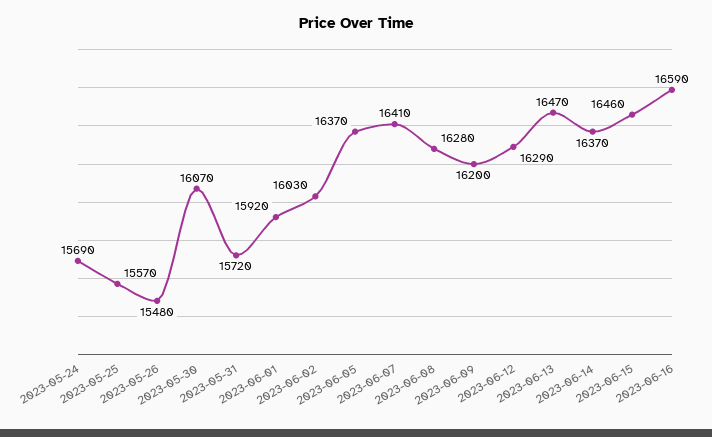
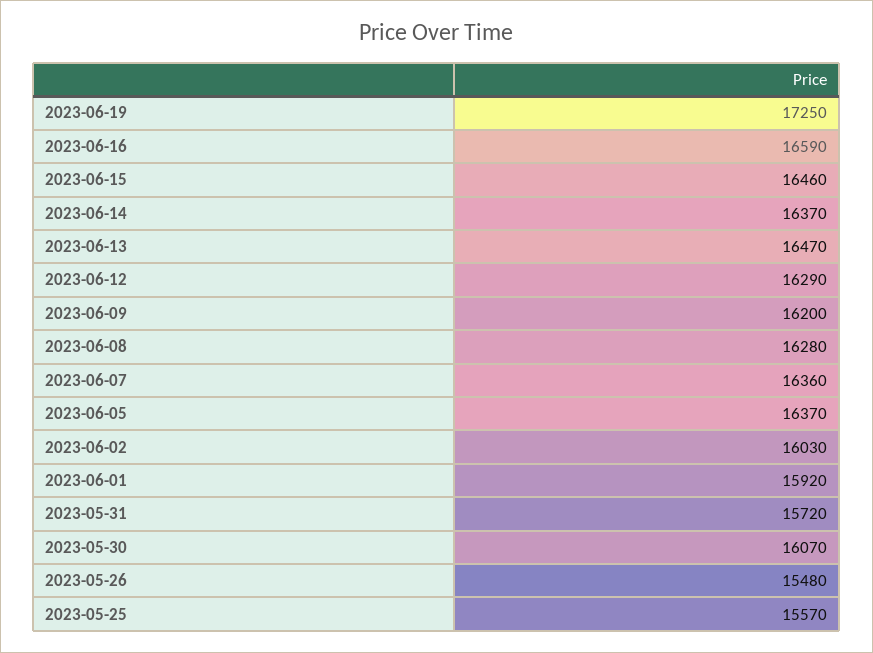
2023-05-24: 15690 -> none
2023-06-07: 16410 -> 16360
2023-06-19: none -> 17250

